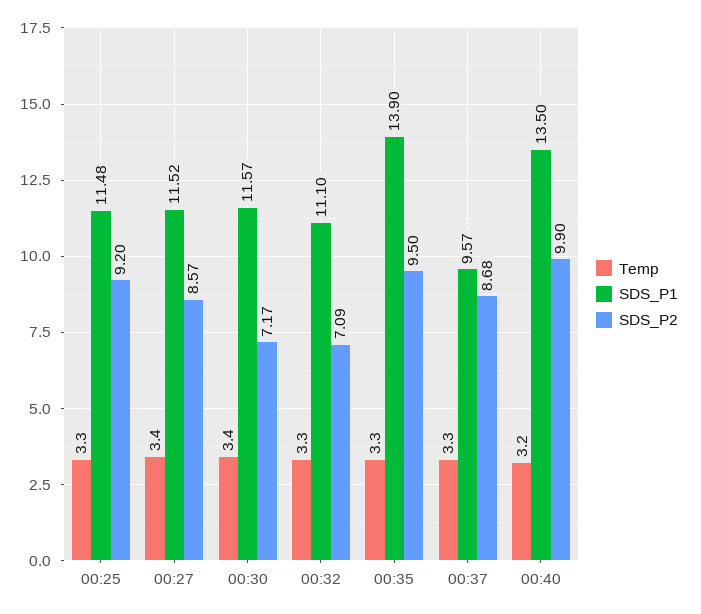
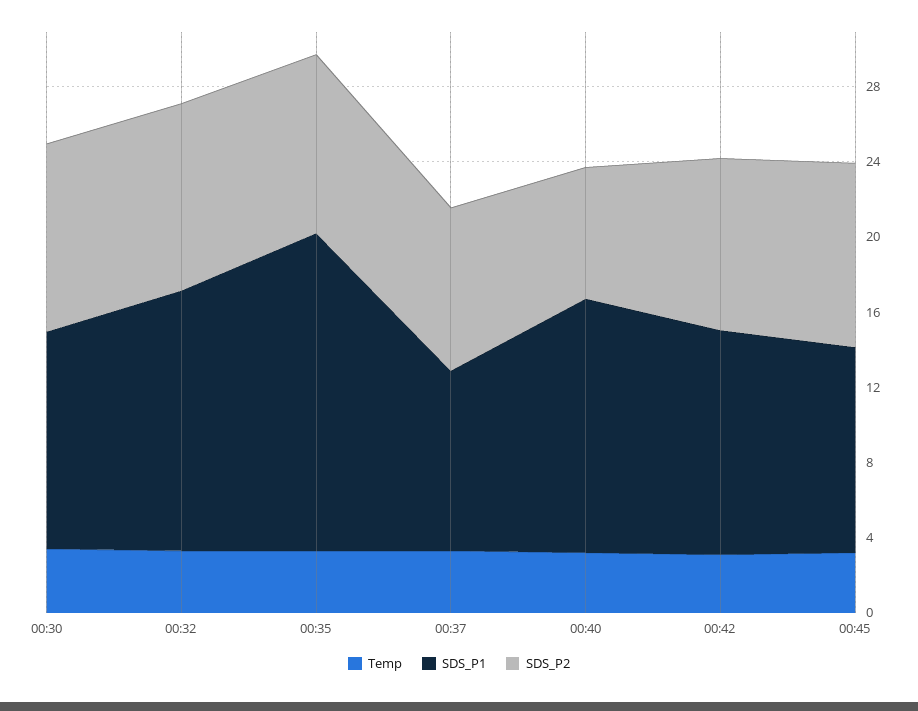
Temp, 00:25: 3.3 -> none
SDS_P1, 00:25: 11.48 -> none
SDS_P2, 00:25: 9.2 -> none
Temp, 00:27: 3.4 -> none
SDS_P1, 00:27: 11.52 -> none
SDS_P2, 00:27: 8.57 -> none
SDS_P2, 00:30: 7.17 -> 10
SDS_P1, 00:32: 11.1 -> 14
SDS_P2, 00:32: 7.09 -> 10
SDS_P1, 00:35: 13.9 -> 17
SDS_P2, 00:40: 9.9 -> 7
Temp, 00:42: none -> 3
SDS_P1, 00:42: none -> 12
SDS_P2, 00:42: none -> 9
Temp, 00:45: none -> 3
SDS_P1, 00:45: none -> 11
SDS_P2, 00:45: none -> 10

